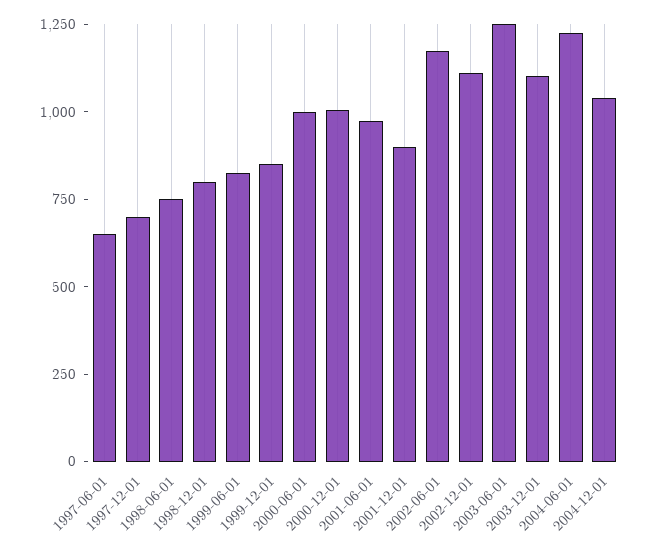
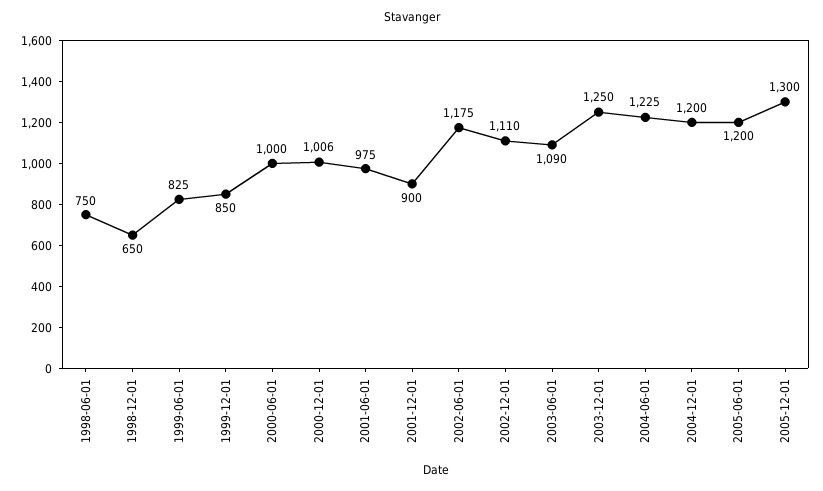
1997-06-01: 650 -> none
1997-12-01: 700 -> none
1998-12-01: 800 -> 650
2003-06-01: 1250 -> 1090
2003-12-01: 1100 -> 1250
2004-12-01: 1050 -> 1200
2005-06-01: none -> 1200
2005-12-01: none -> 1300

